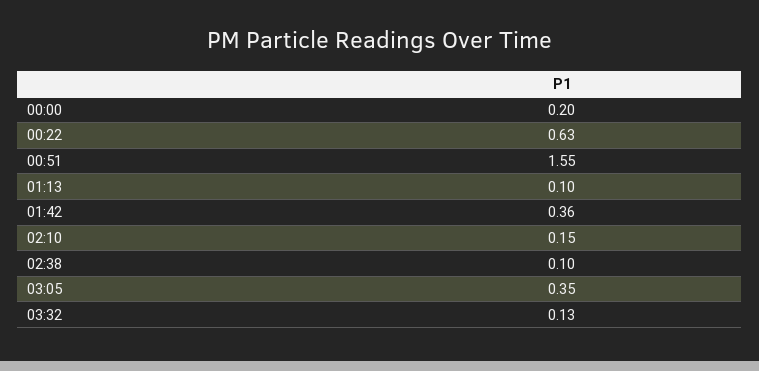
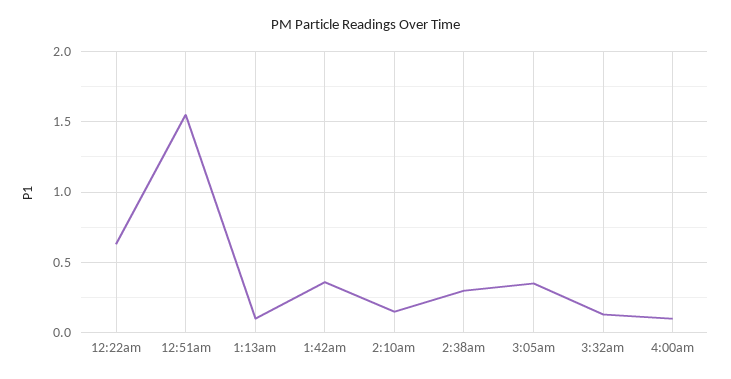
00:00: 0.2 -> none
02:38: 0.1 -> 0.3
4:00am: none -> 0.1

